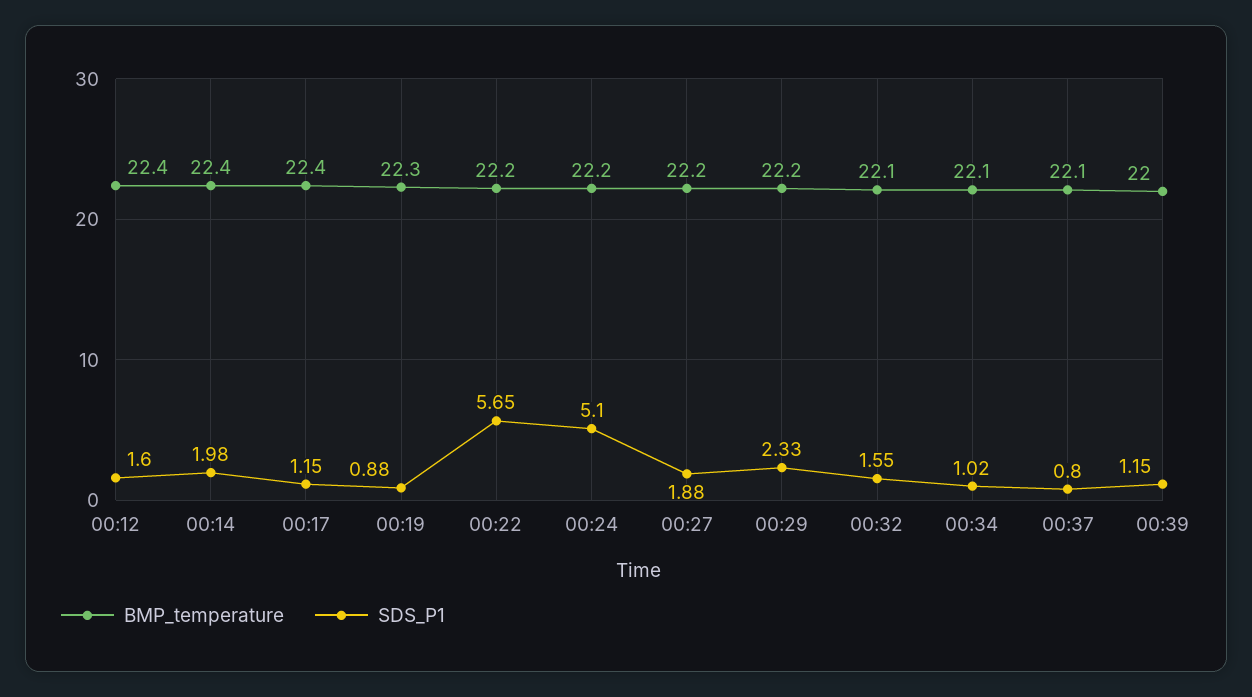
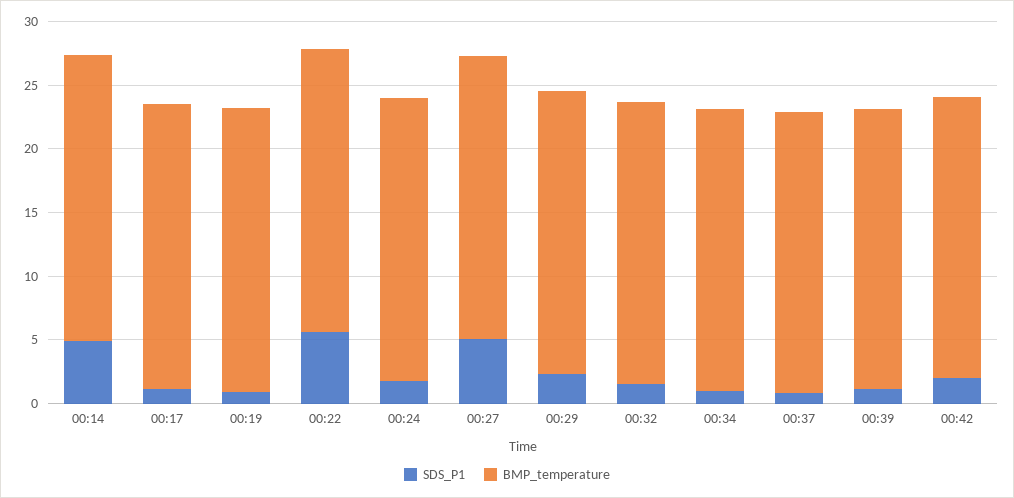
BMP_temperature, 00:12: 22.4 -> none
SDS_P1, 00:12: 1.6 -> none
SDS_P1, 00:14: 1.98 -> 5
SDS_P1, 00:24: 5.1 -> 2
SDS_P1, 00:27: 1.88 -> 5
SDS_P1, 00:42: none -> 2
BMP_temperature, 00:42: none -> 22

